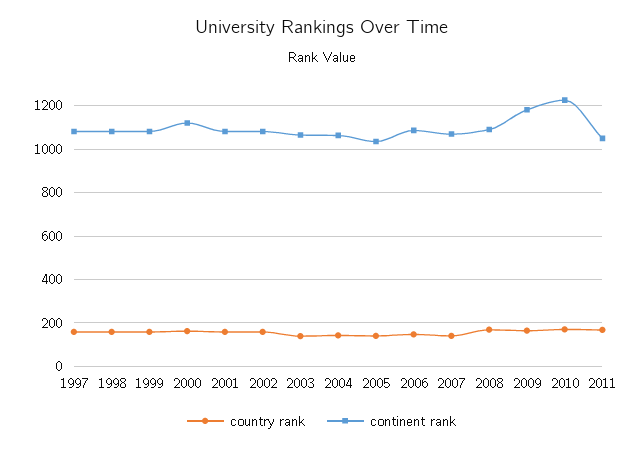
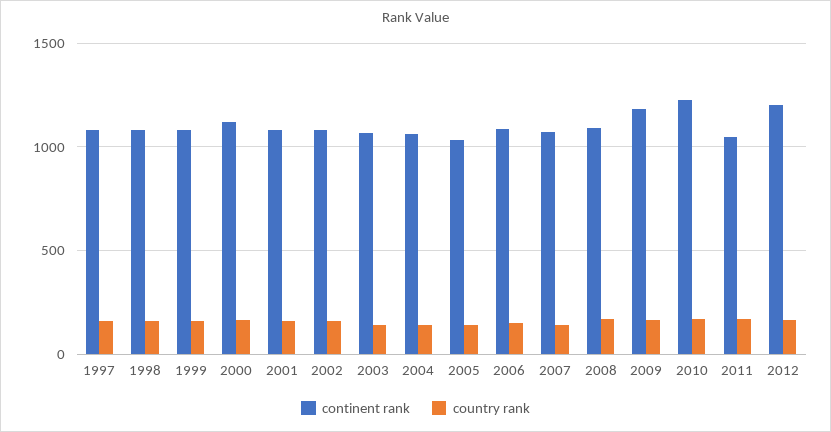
continent rank, 2012: none -> 1200
country rank, 2012: none -> 150

